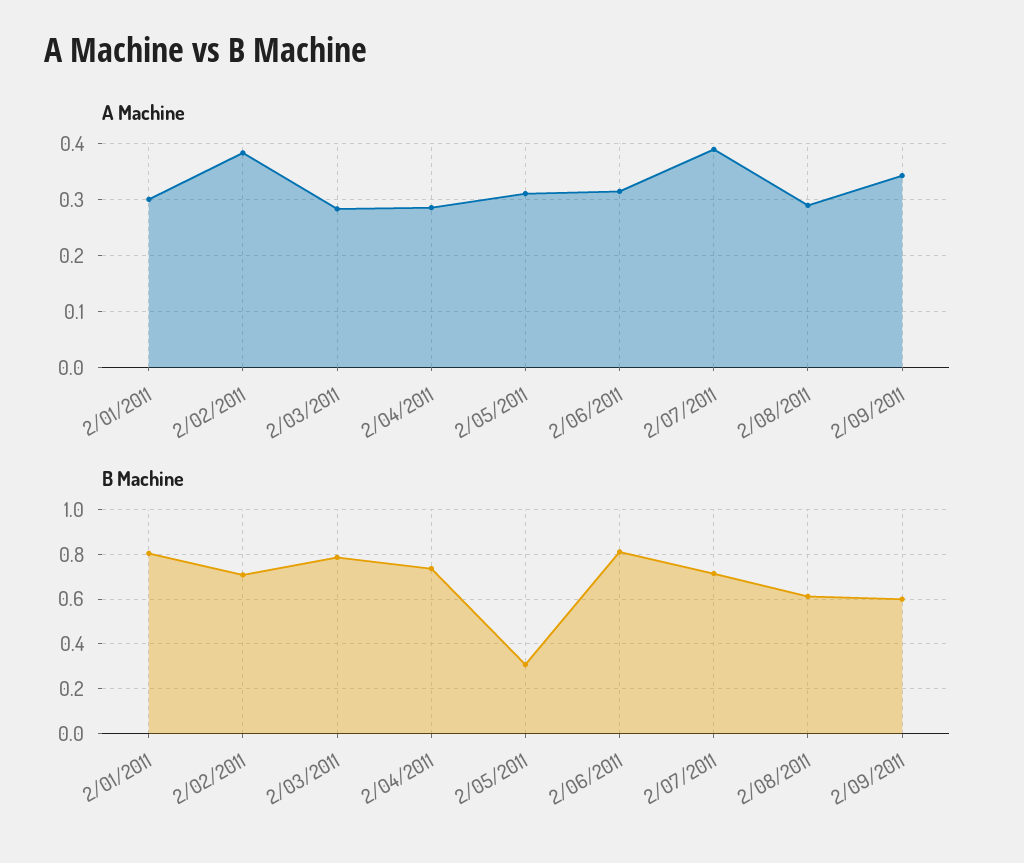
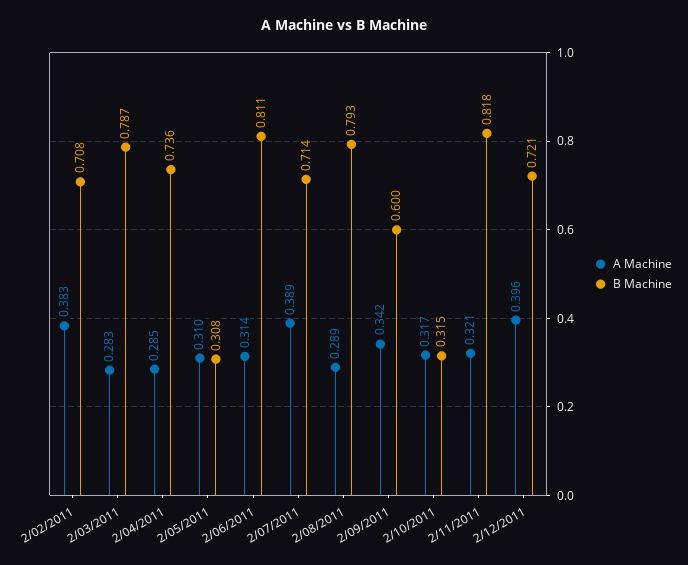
A Machine, 2/01/2011: 0.3 -> none
B Machine, 2/01/2011: 0.8 -> none
B Machine, 2/08/2011: 0.6 -> 0.793
A Machine, 2/10/2011: none -> 0.317
B Machine, 2/10/2011: none -> 0.315
A Machine, 2/11/2011: none -> 0.321
B Machine, 2/11/2011: none -> 0.818
A Machine, 2/12/2011: none -> 0.396
B Machine, 2/12/2011: none -> 0.721

